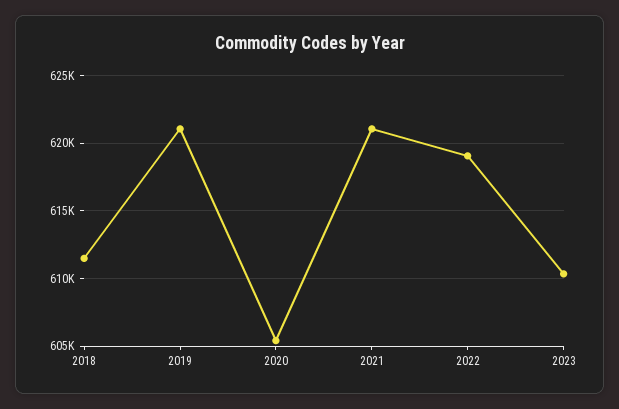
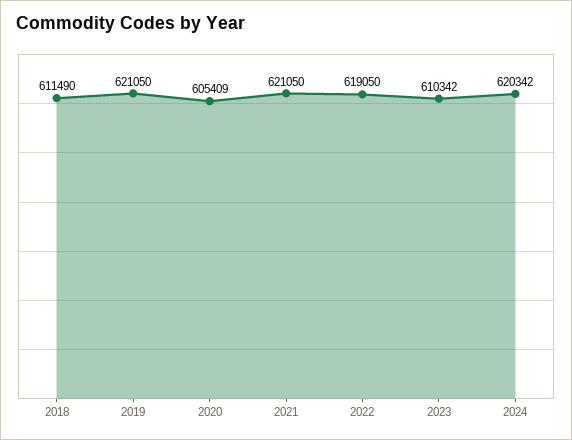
2024: none -> 620342

